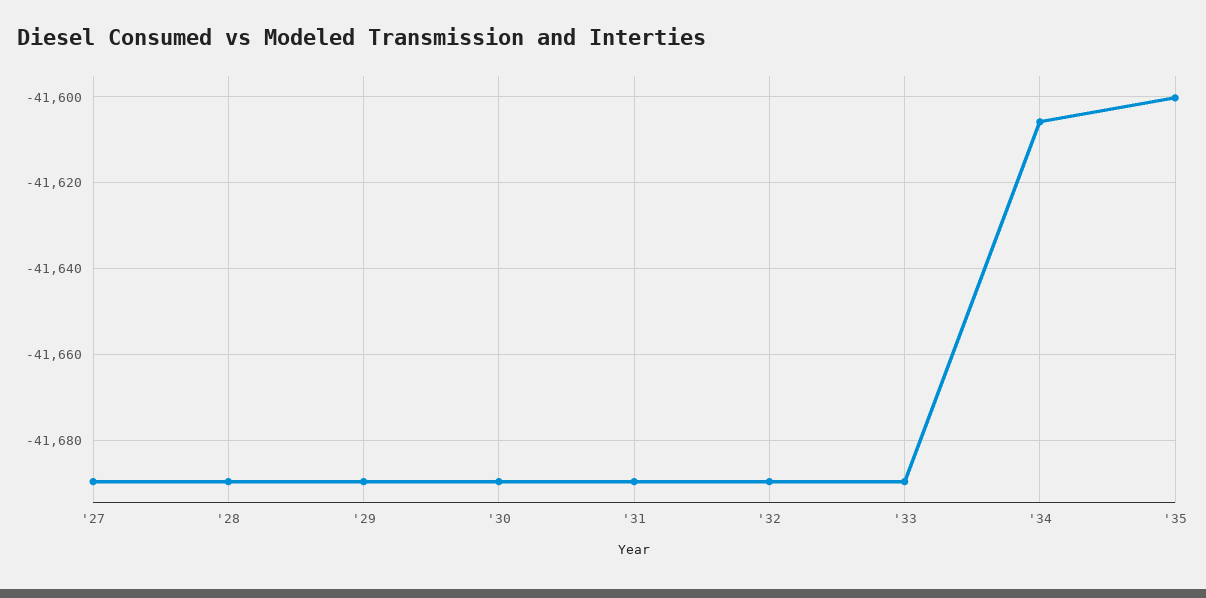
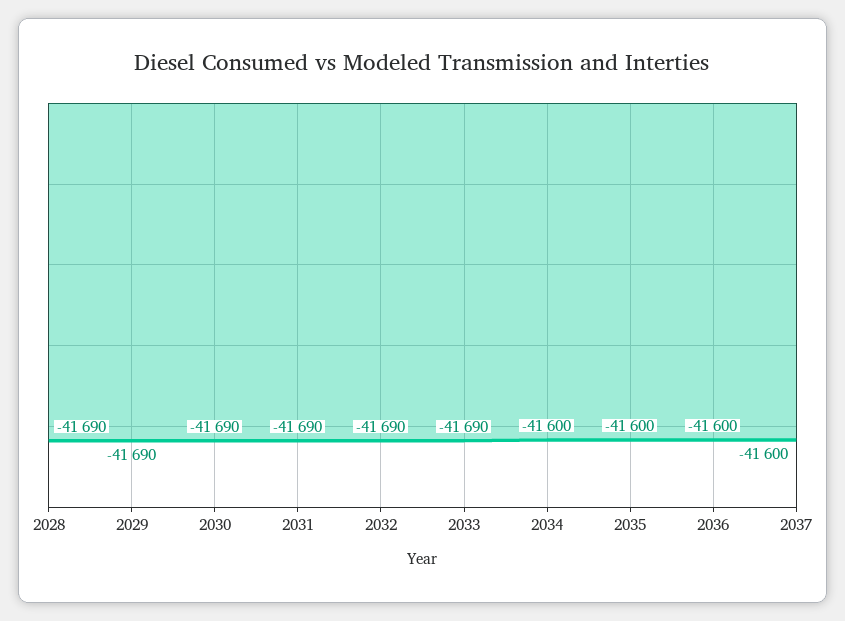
'27: -41690 -> none
'34: -41606 -> -41600
2036: none -> -41600
2037: none -> -41600

